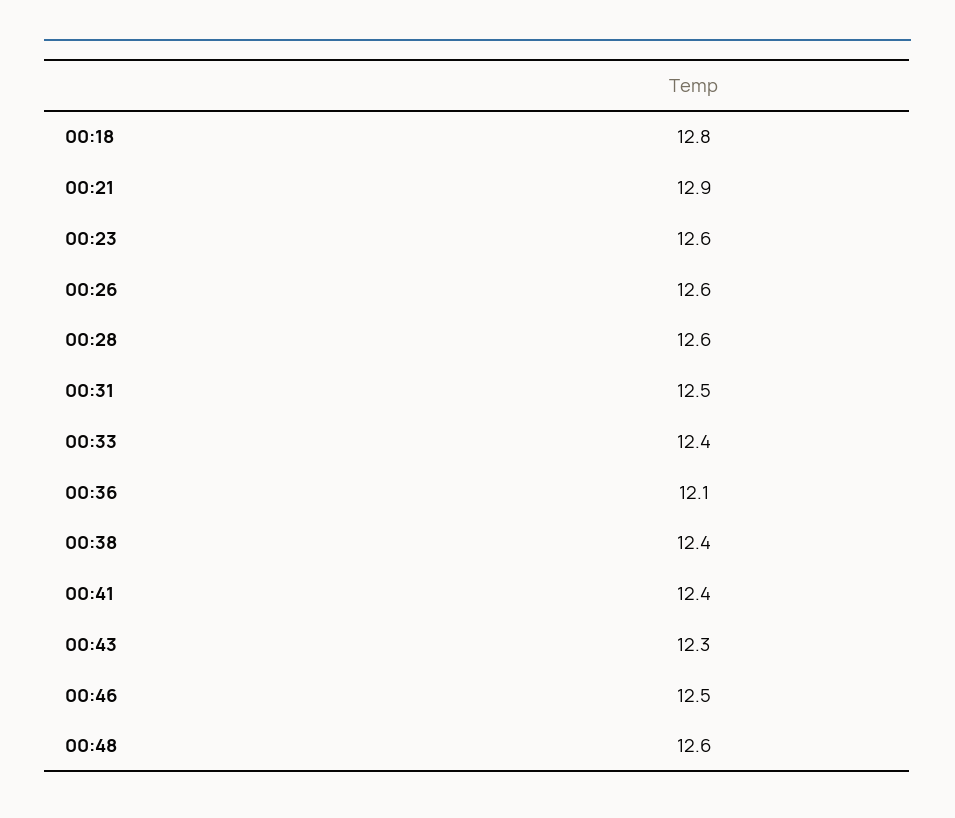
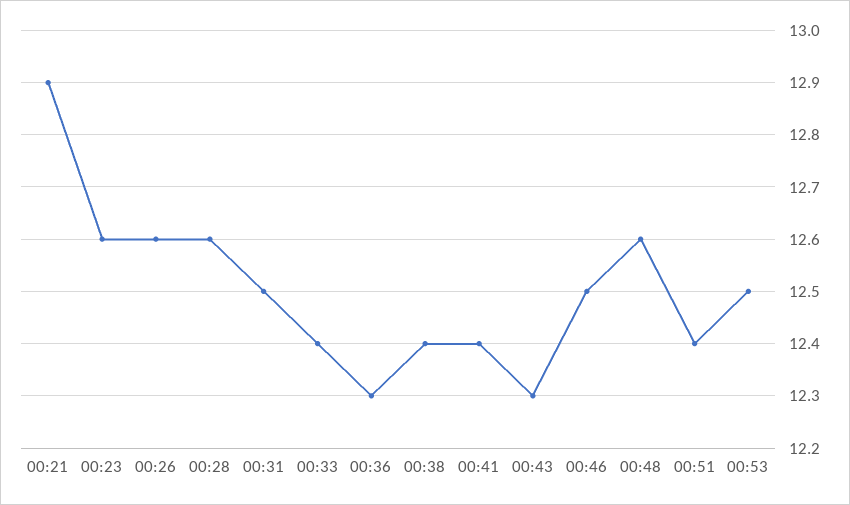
00:18: 12.8 -> none
00:36: 12.1 -> 12.3
00:51: none -> 12.4
00:53: none -> 12.5

